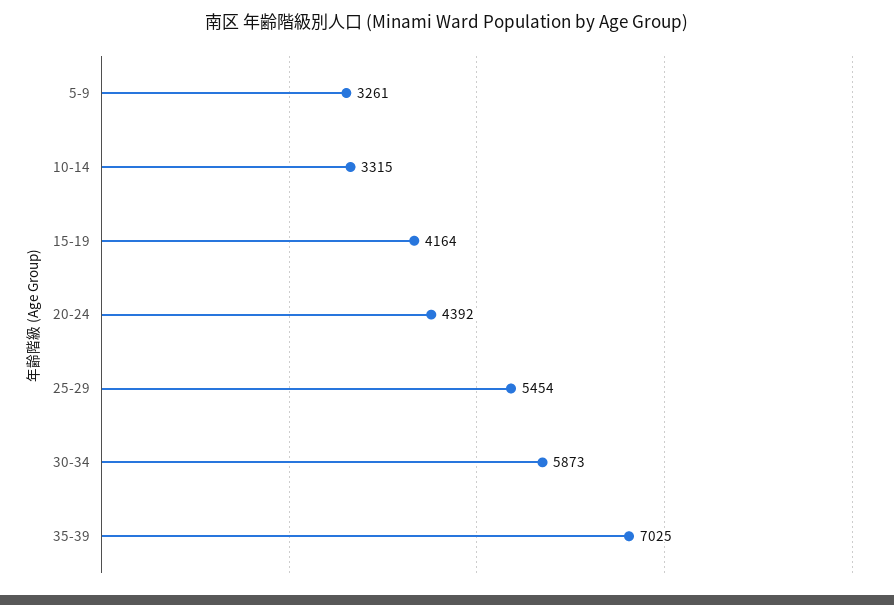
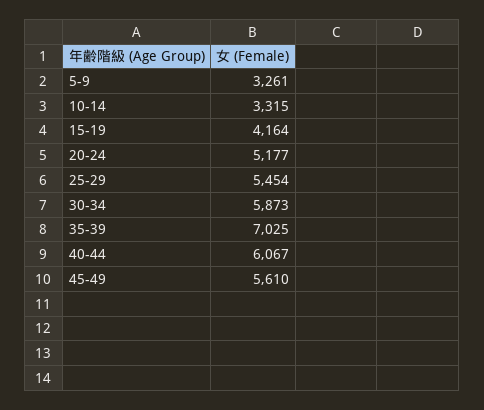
20-24: 4392 -> 5177
40-44: none -> 6067
45-49: none -> 5610

